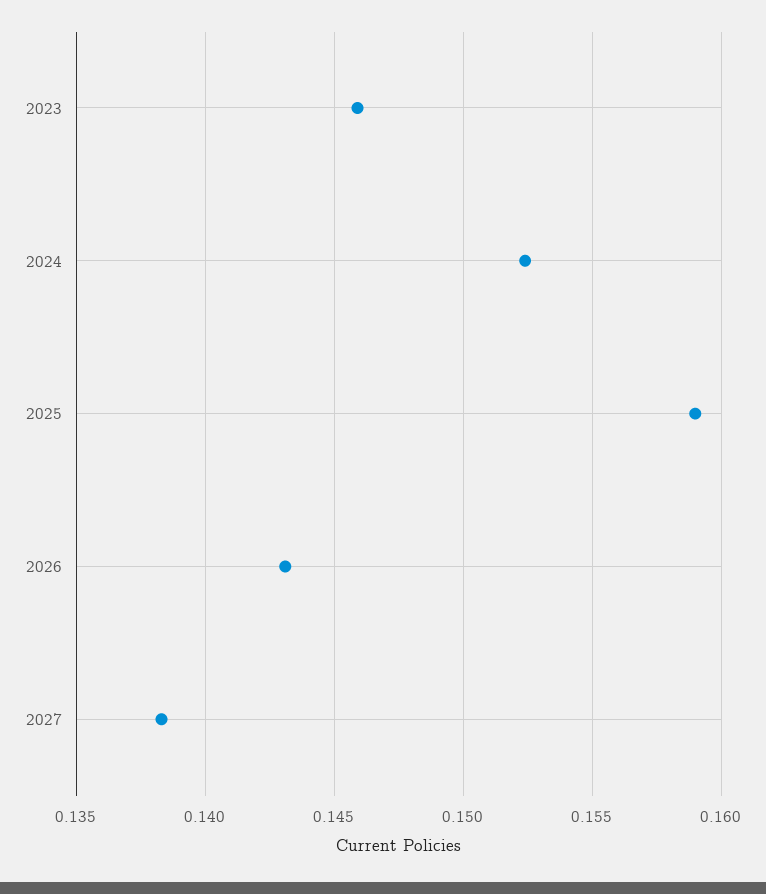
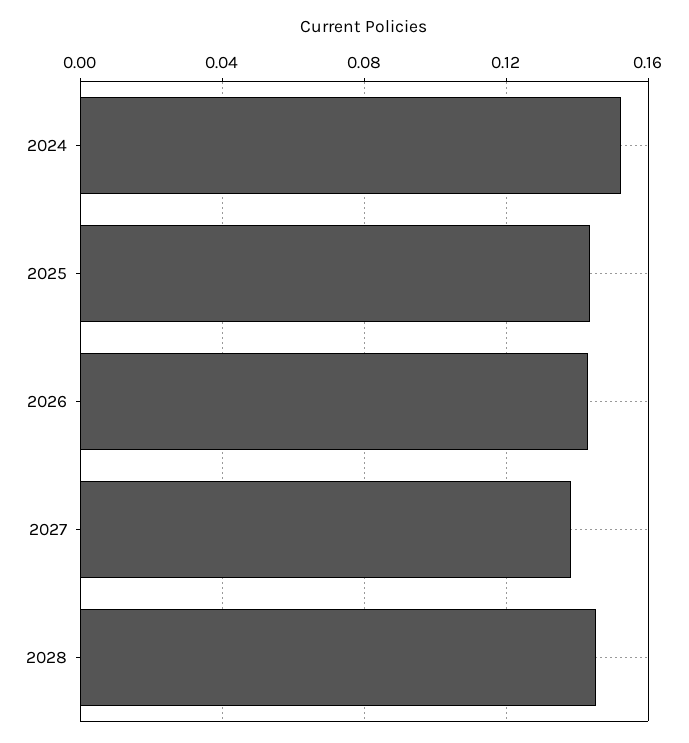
2023: 0.146 -> none
2025: 0.159 -> 0.145
2028: none -> 0.145

